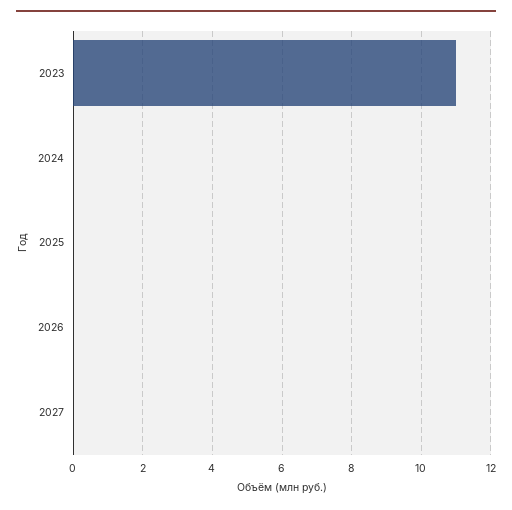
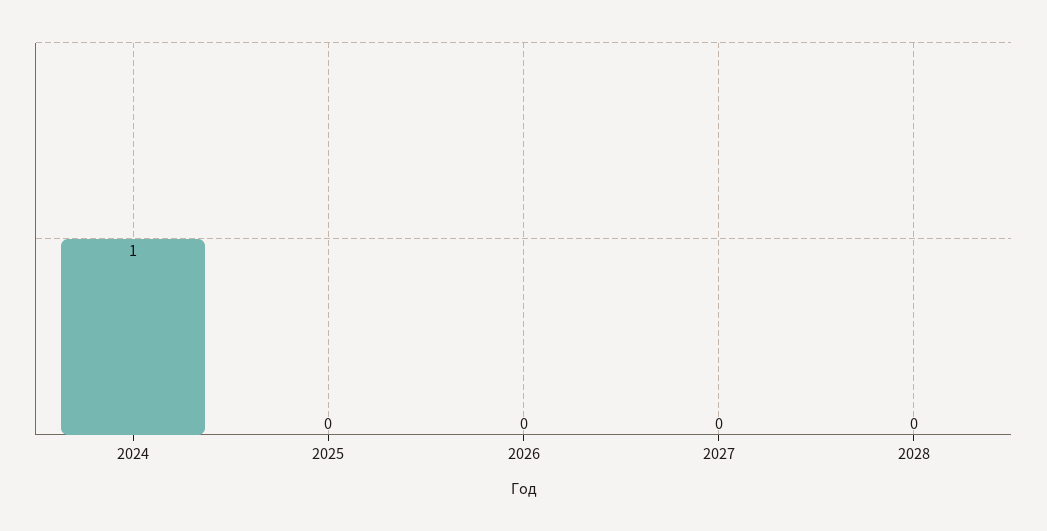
2023: 11 -> none
2024: 0 -> 1
2028: none -> 0

